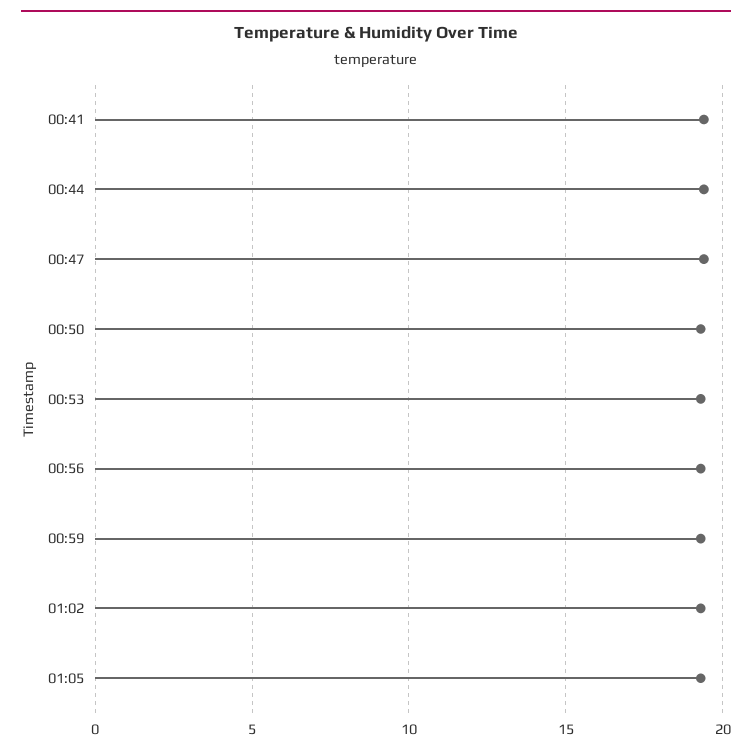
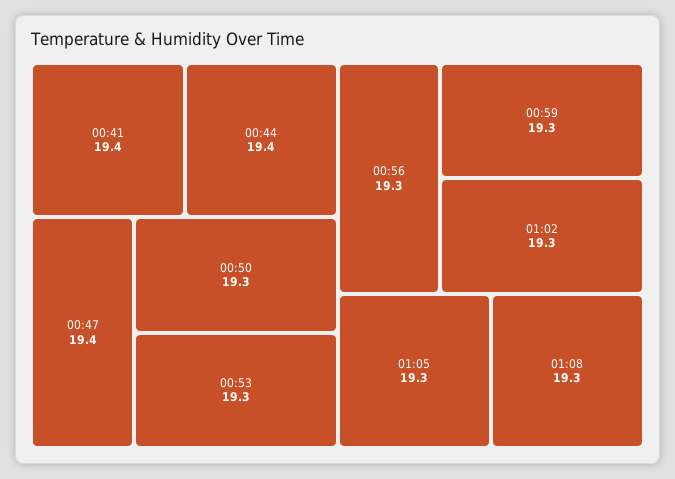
01:08: none -> 19.3

